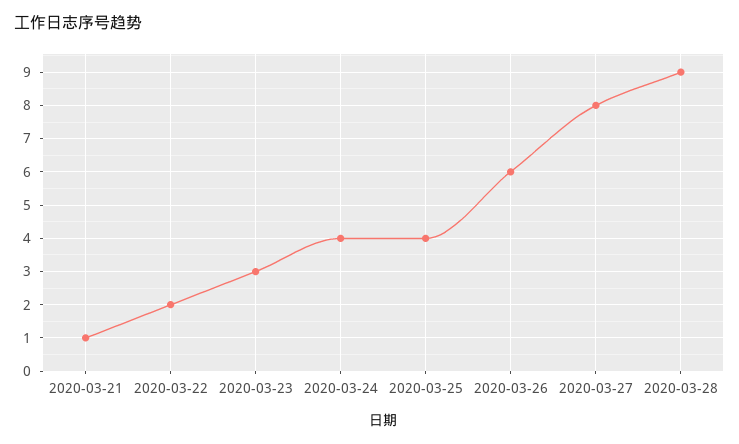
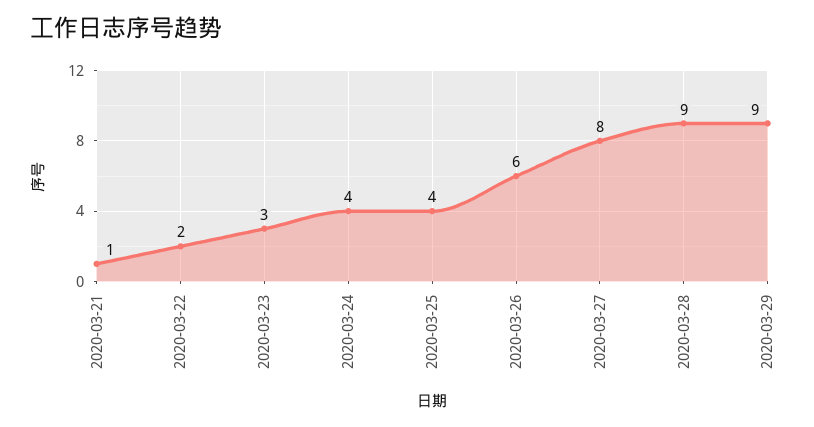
2020-03-29: none -> 9

